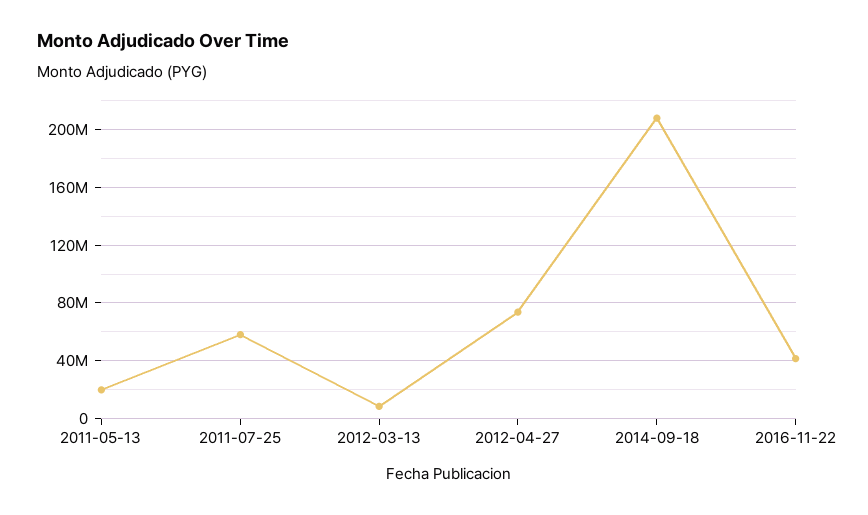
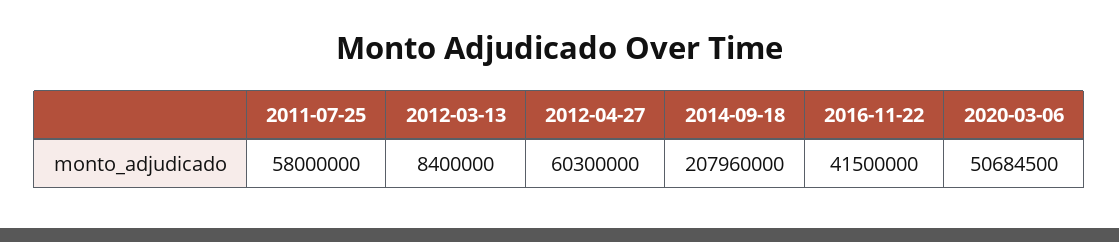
2011-05-13: 20000000 -> none
2012-04-27: 75000000 -> 60300000
2020-03-06: none -> 50684500

